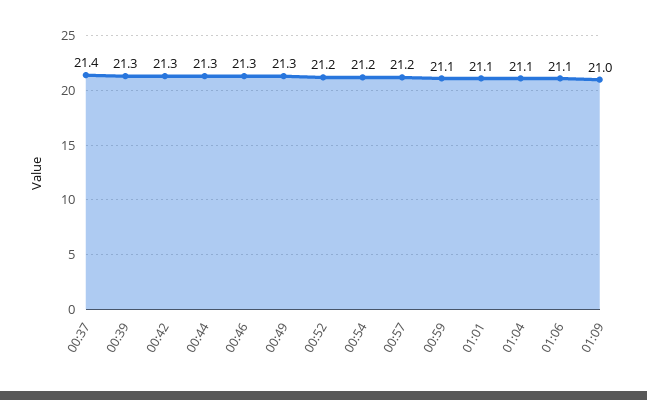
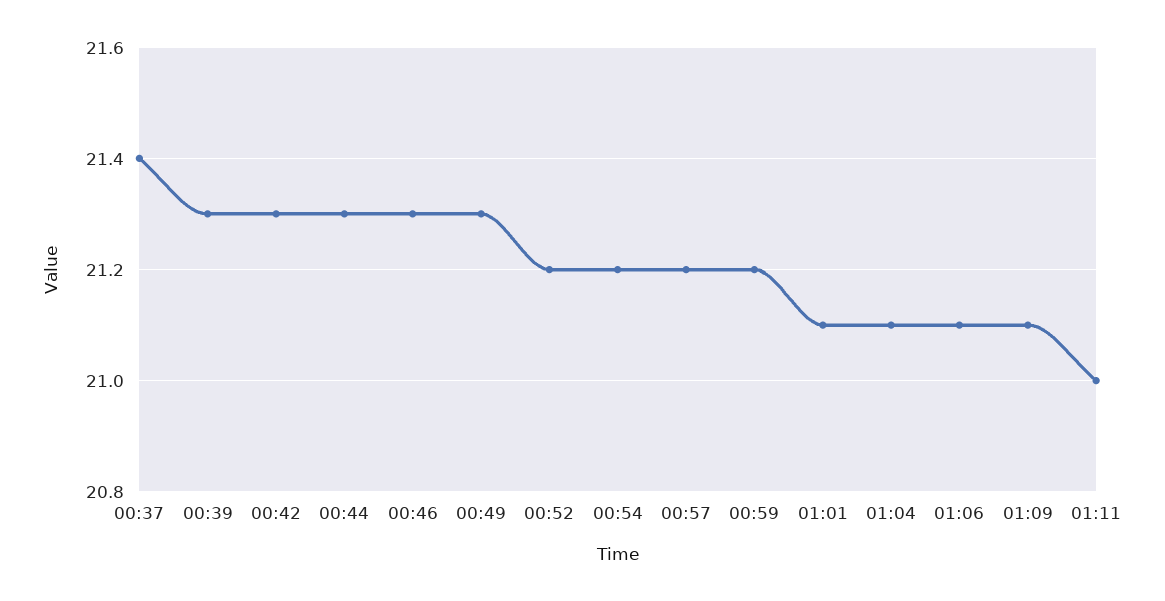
00:59: 21.1 -> 21.2
01:09: 21 -> 21.1
01:11: none -> 21

